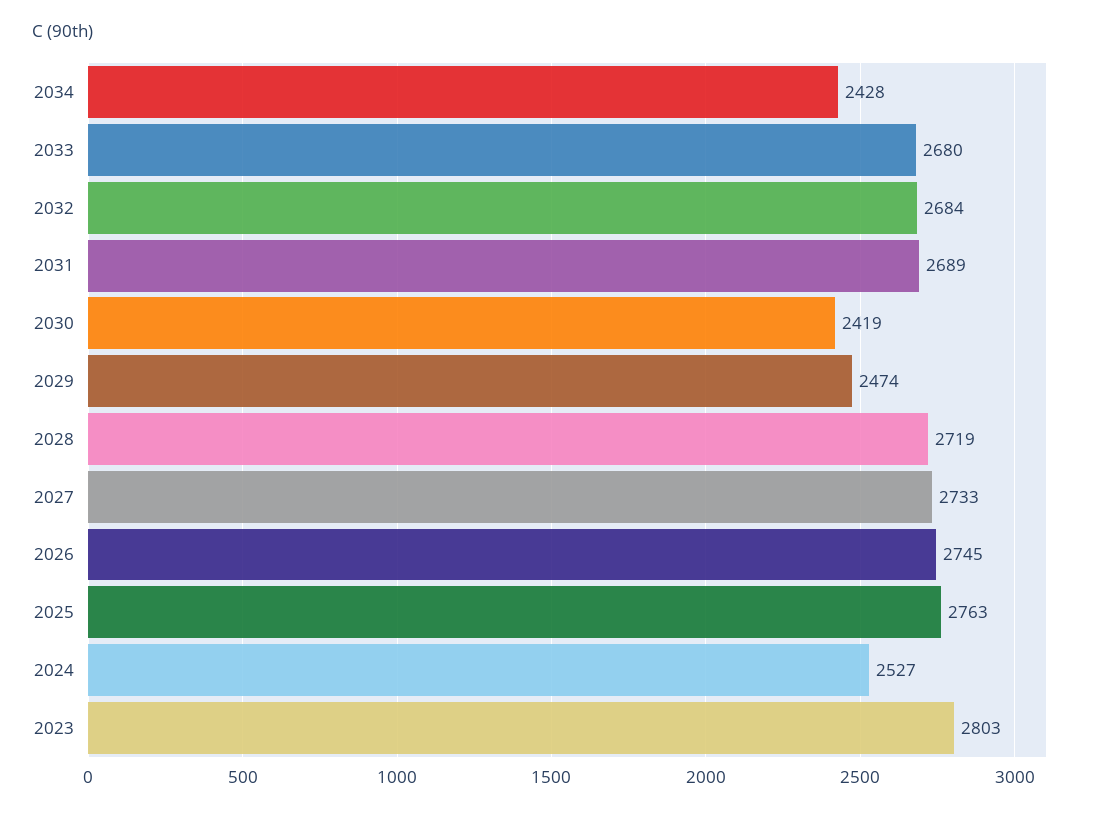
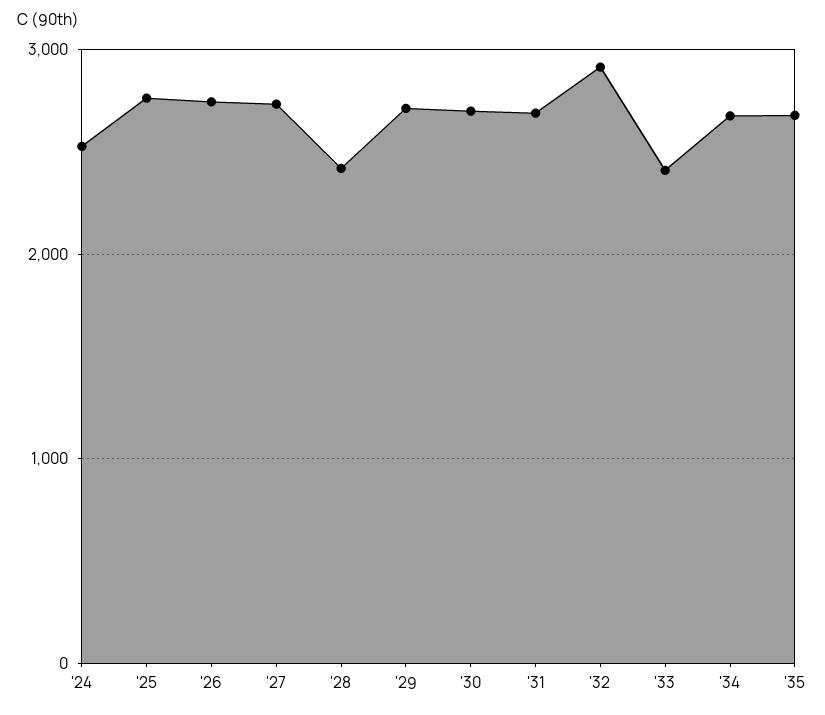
2034: 2428 -> 2700
2033: 2680 -> 2400
2032: 2684 -> 2900
2030: 2419 -> 2700
2029: 2474 -> 2700
2028: 2719 -> 2400
2023: 2803 -> none
'35: none -> 2700

